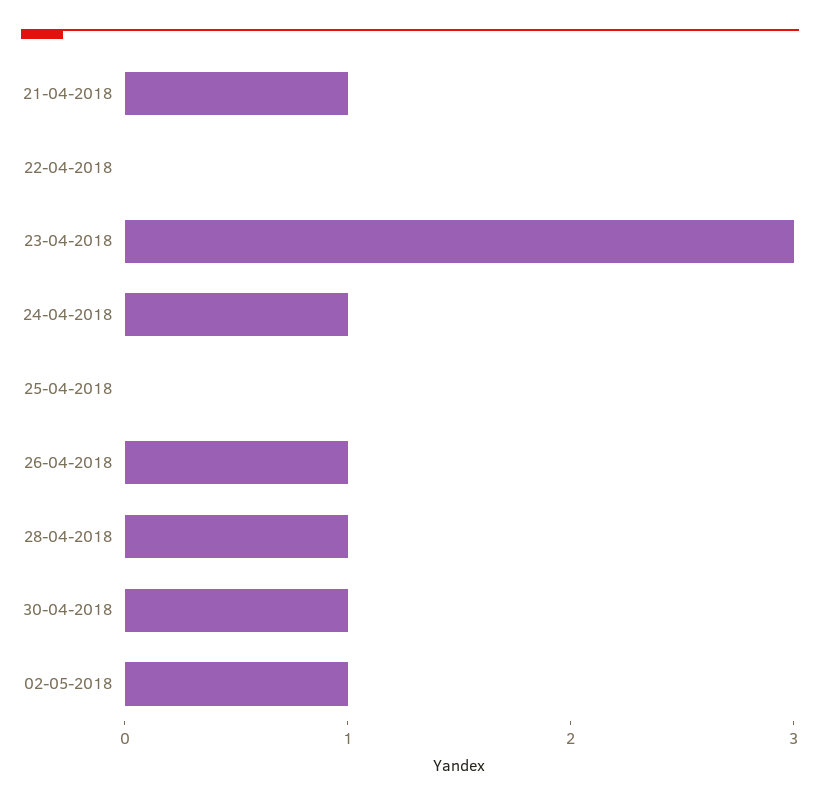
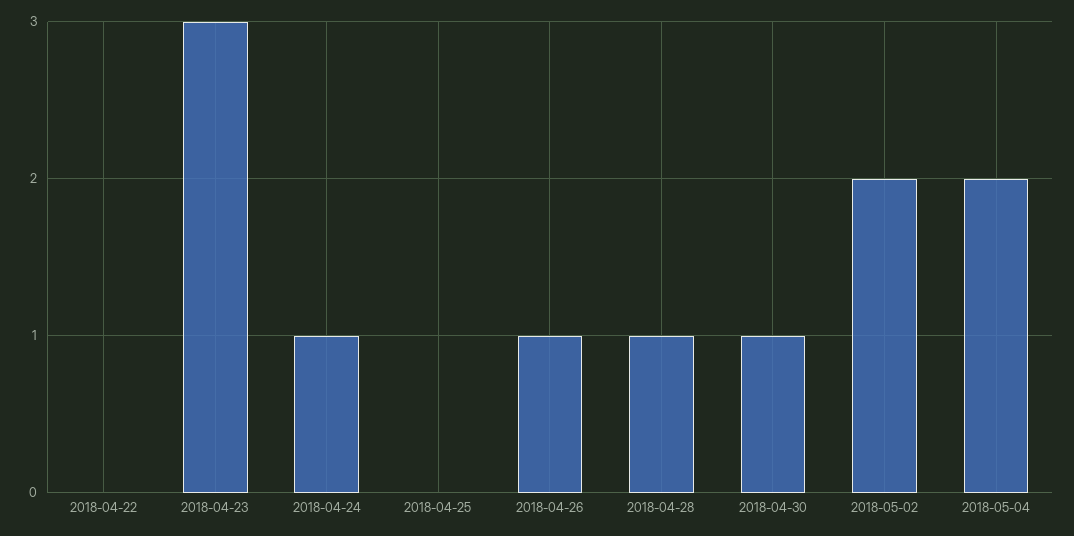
21-04-2018: 1 -> none
02-05-2018: 1 -> 2
2018-05-04: none -> 2

